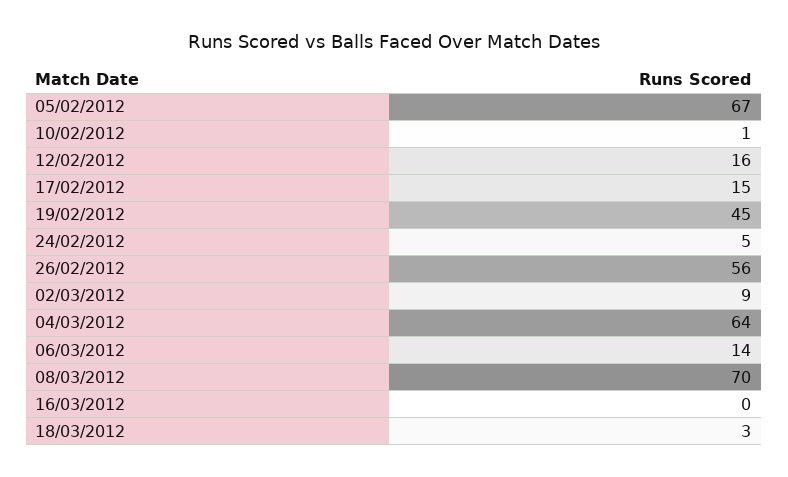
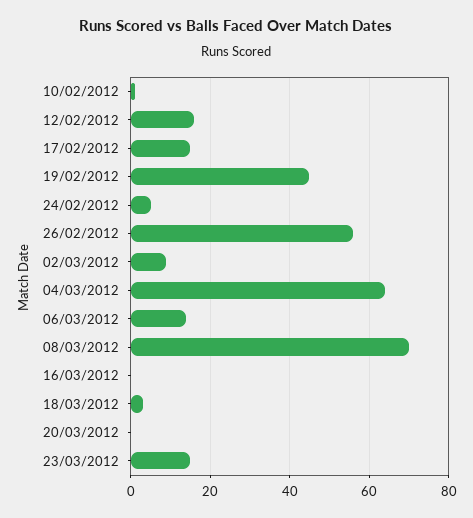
05/02/2012: 67 -> none
20/03/2012: none -> 0
23/03/2012: none -> 15

